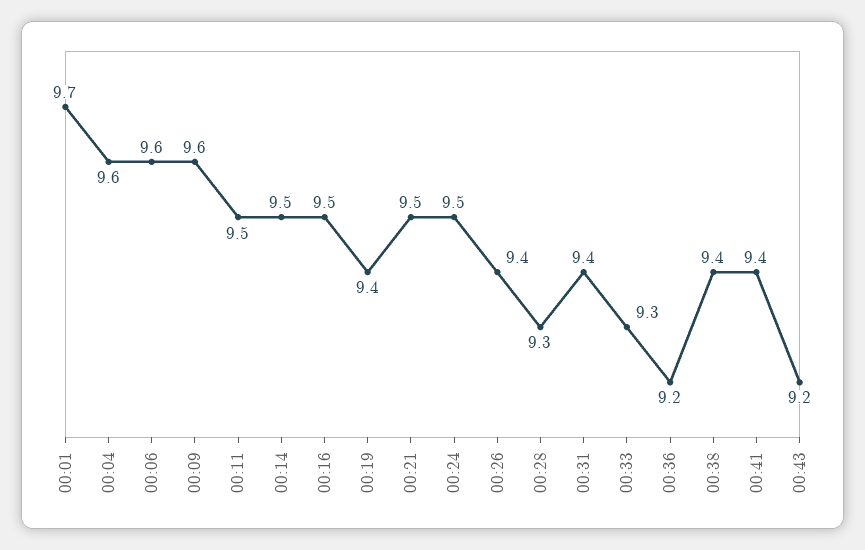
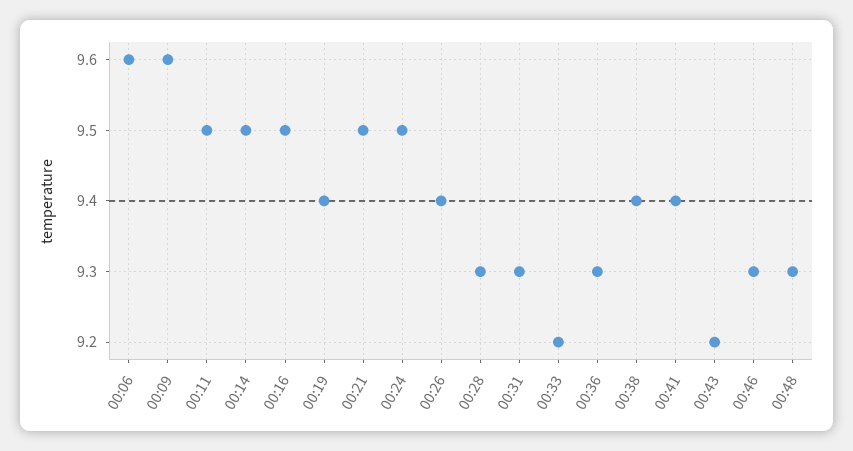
00:01: 9.7 -> none
00:04: 9.6 -> none
00:31: 9.4 -> 9.3
00:33: 9.3 -> 9.2
00:36: 9.2 -> 9.3
00:46: none -> 9.3
00:48: none -> 9.3

